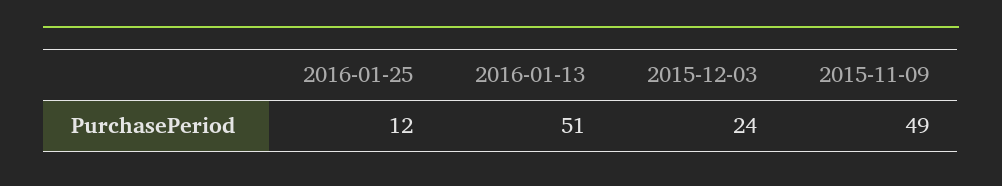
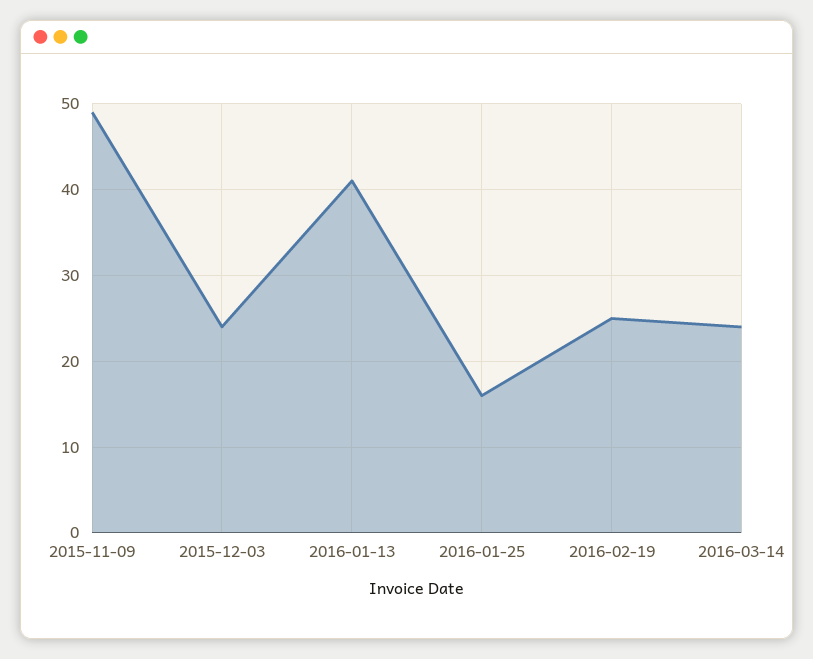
2016-01-25: 12 -> 16
2016-01-13: 51 -> 41
2016-02-19: none -> 25
2016-03-14: none -> 24

